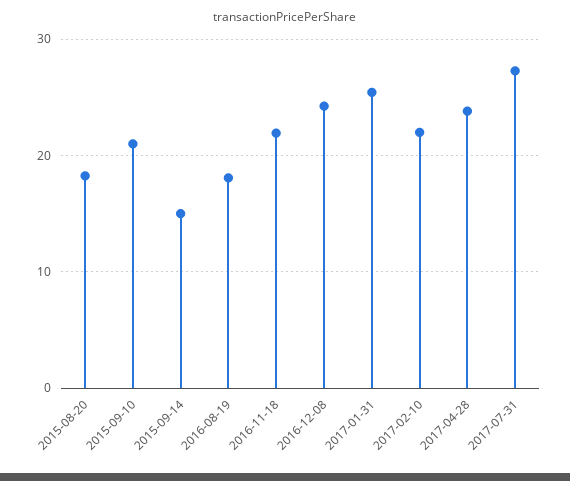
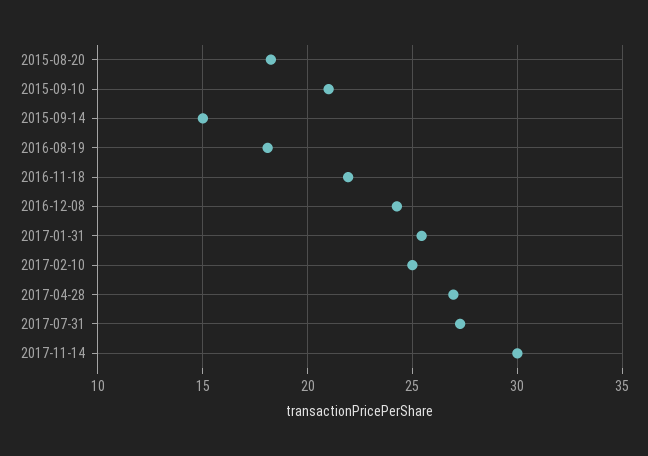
2017-02-10: 22 -> 25
2017-04-28: 24 -> 27
2017-11-14: none -> 30

